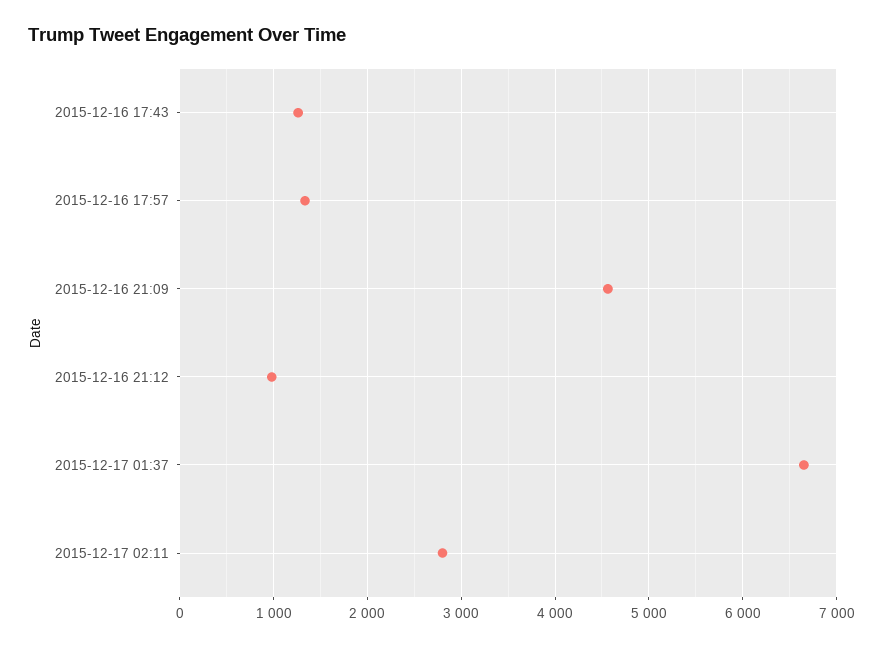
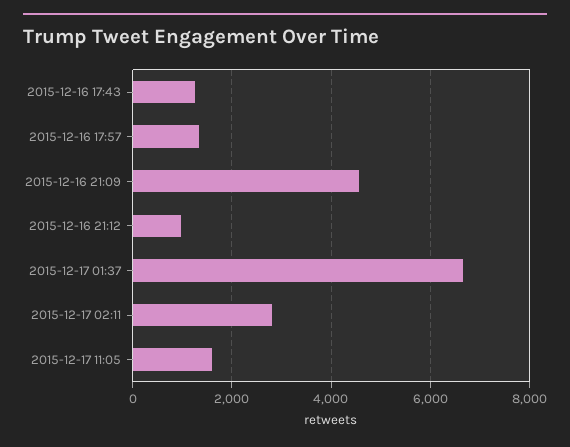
2015-12-17 11:05: none -> 1600

